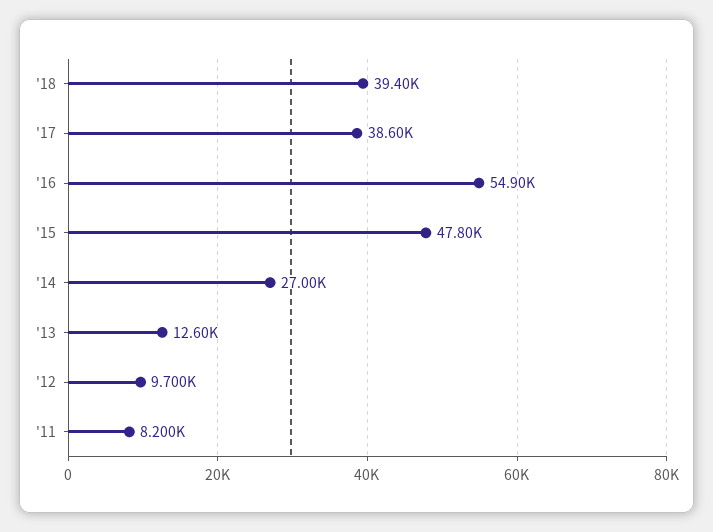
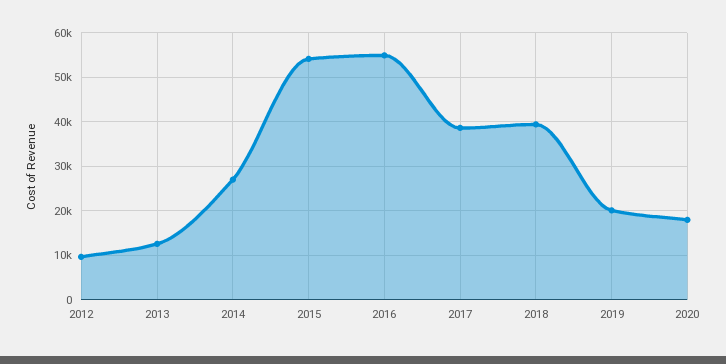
'15: 47800 -> 54000
'11: 8200 -> none
2019: none -> 20000
2020: none -> 18000

